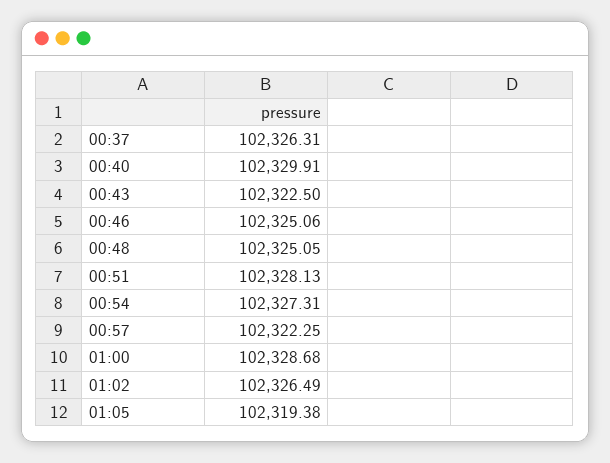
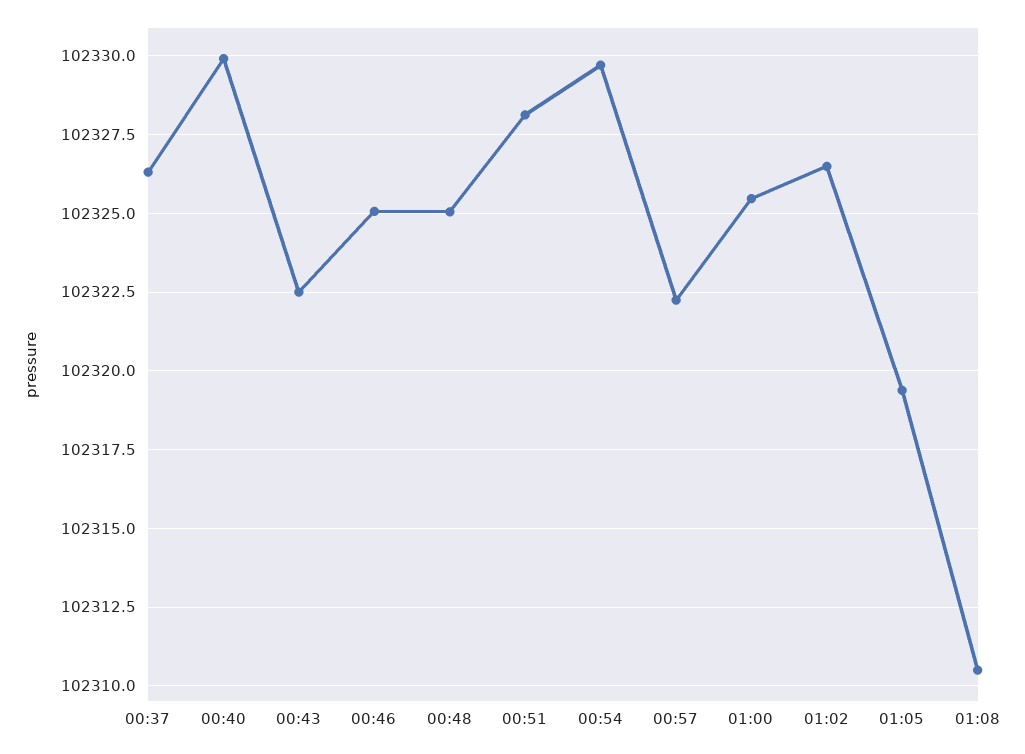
00:54: 102327.31 -> 102329.75
01:00: 102328.68 -> 102325.5
01:08: none -> 102310.5

